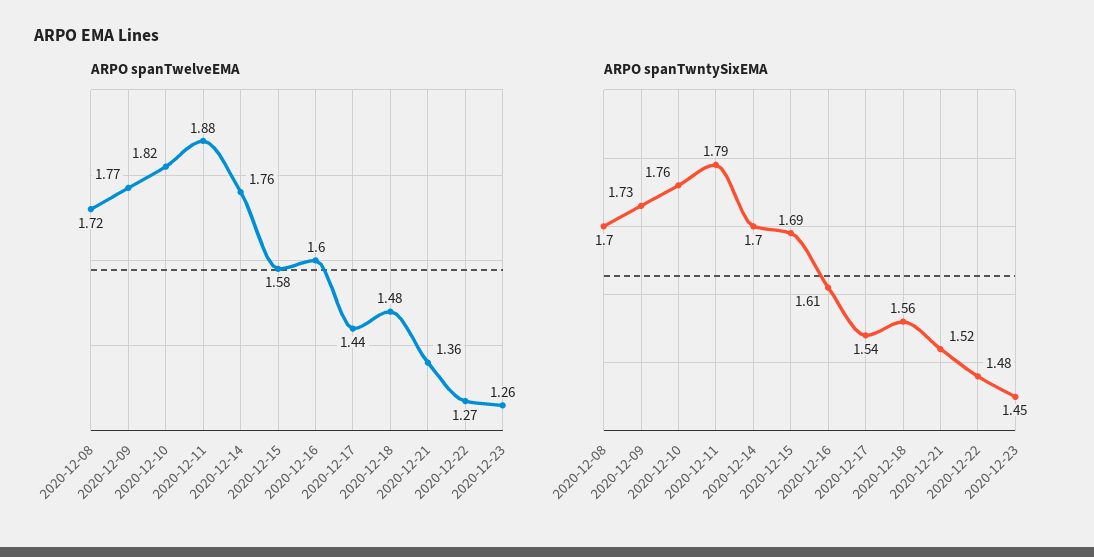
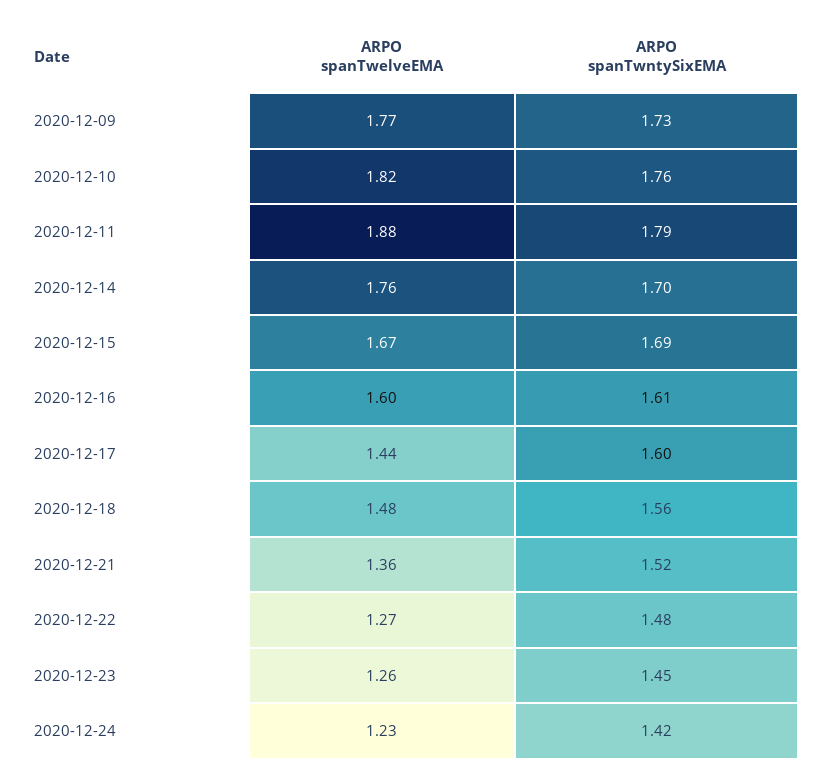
ARPO spanTwelveEMA, 2020-12-08: 1.72 -> none
ARPO spanTwelveEMA, 2020-12-15: 1.58 -> 1.67
ARPO spanTwntySixEMA, 2020-12-08: 1.7 -> none
ARPO spanTwntySixEMA, 2020-12-17: 1.54 -> 1.6
ARPO spanTwelveEMA, 2020-12-24: none -> 1.23
ARPO spanTwntySixEMA, 2020-12-24: none -> 1.42

